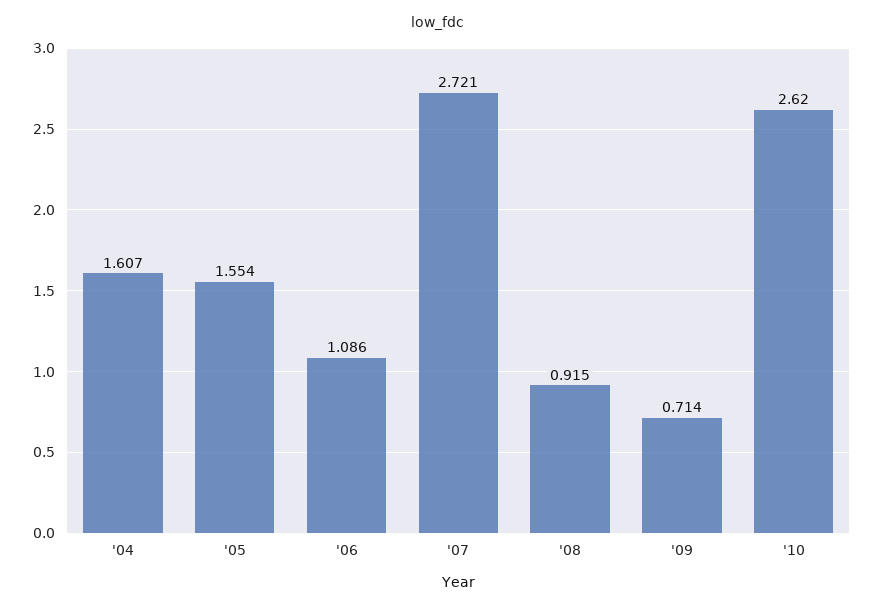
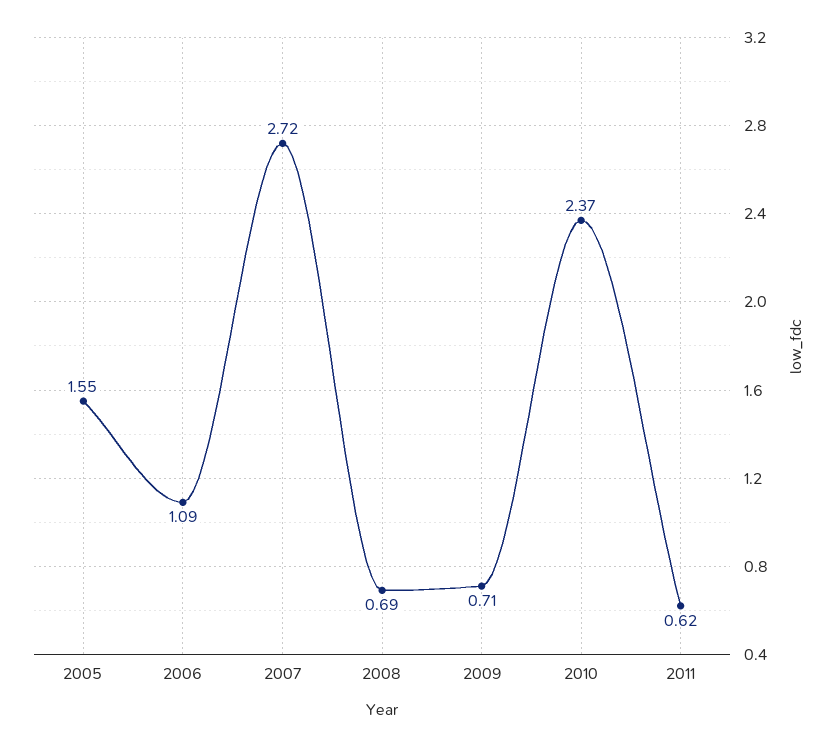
'04: 1.607 -> none
'08: 0.915 -> 0.69
'10: 2.62 -> 2.37
2011: none -> 0.62

